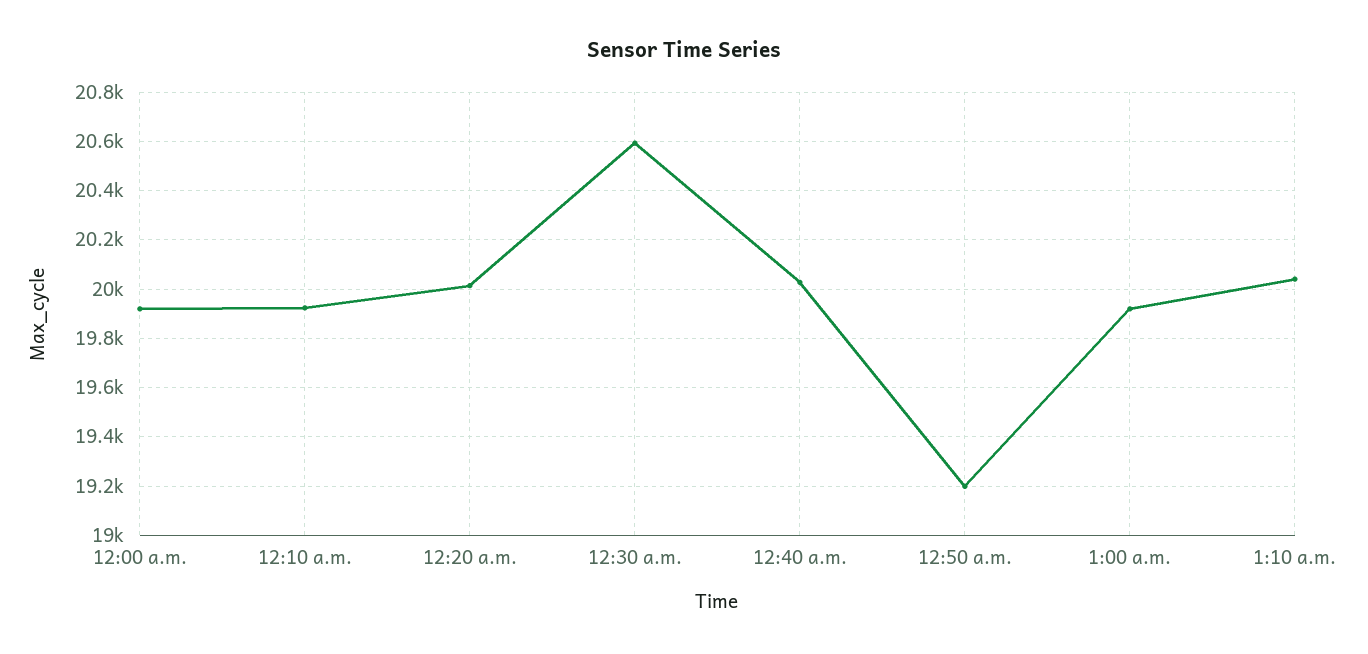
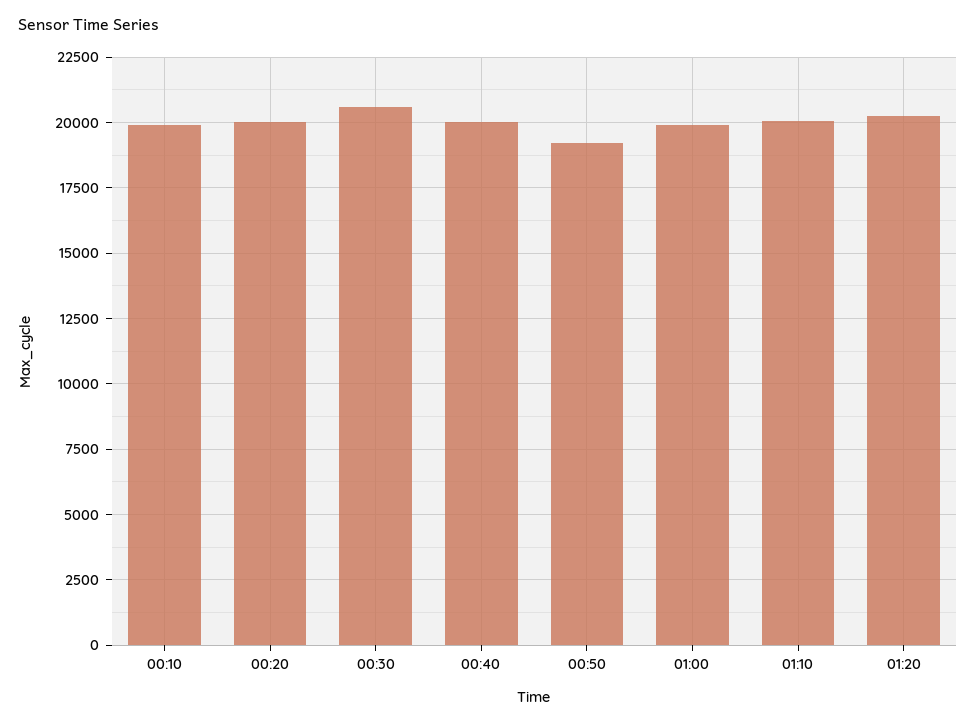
12:00 a.m.: 19925 -> none
01:20: none -> 20250

